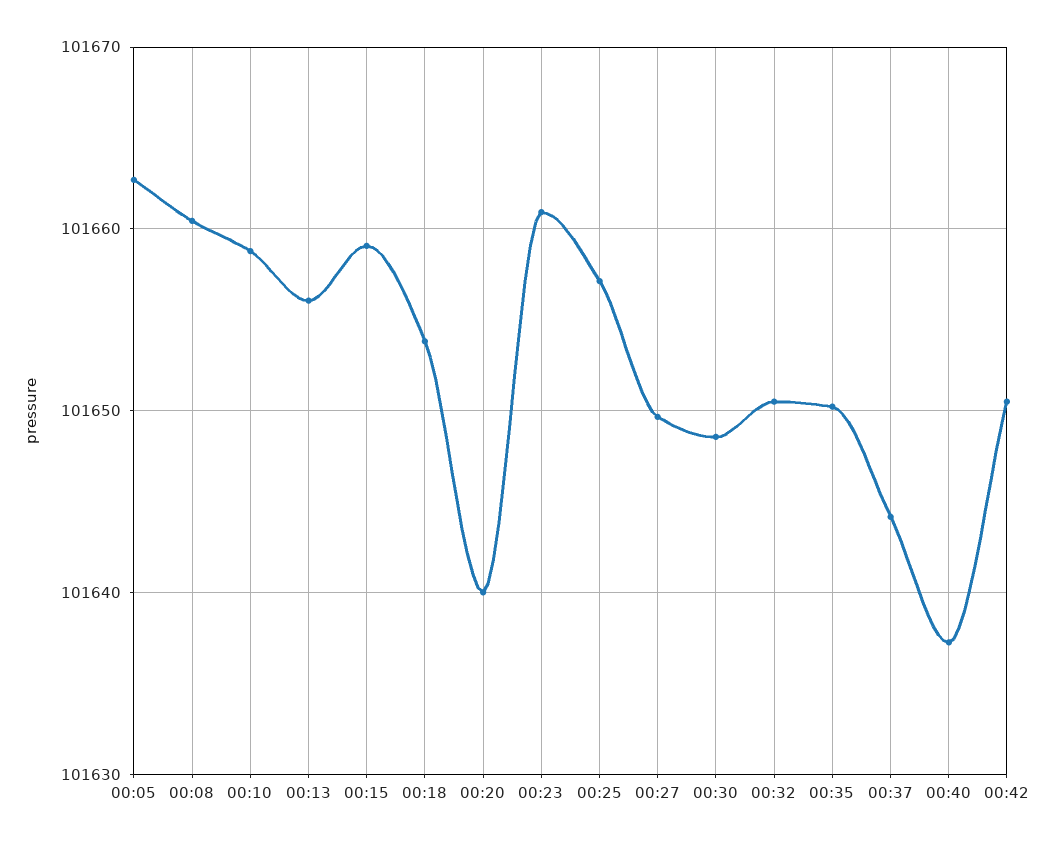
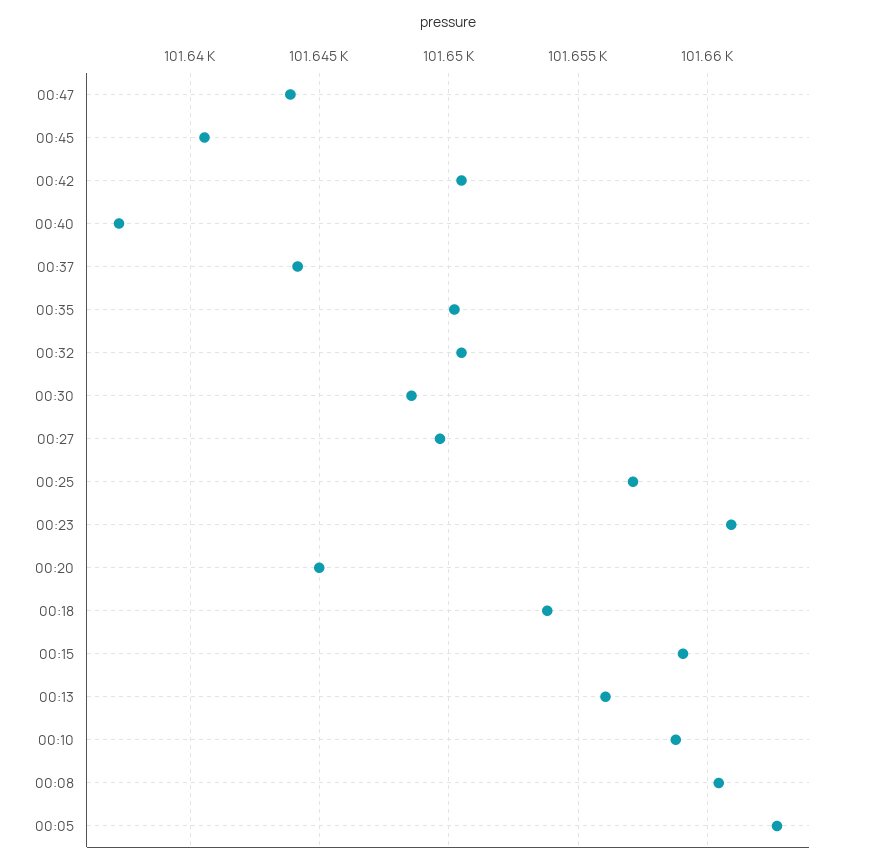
00:20: 101640 -> 101645
00:47: none -> 101644
00:45: none -> 101640.5

